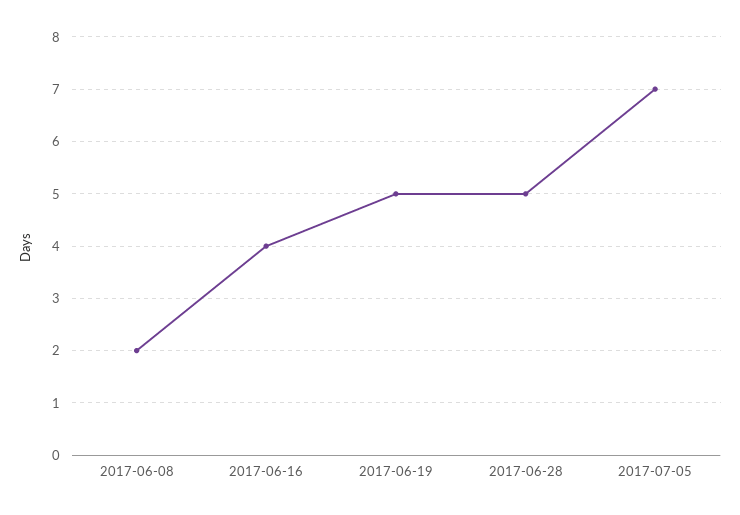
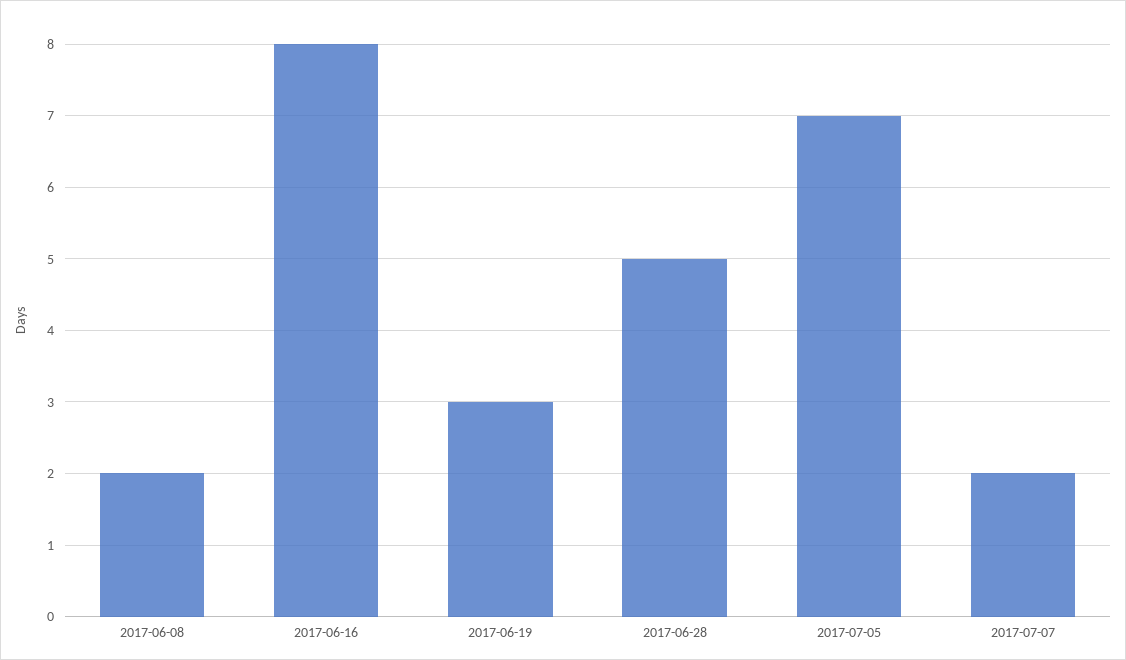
2017-06-16: 4 -> 8
2017-06-19: 5 -> 3
2017-07-07: none -> 2

